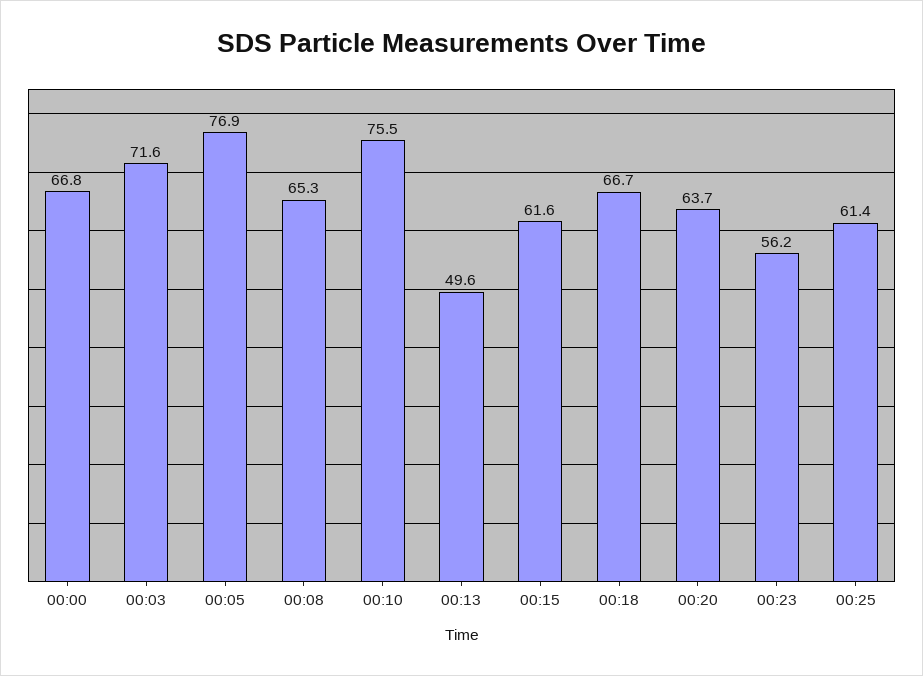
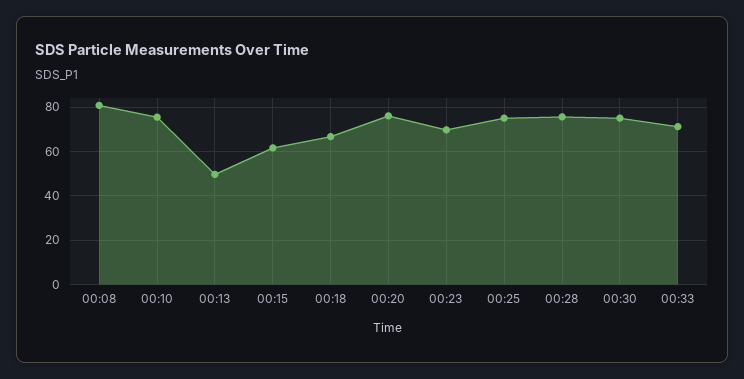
00:00: 66.8 -> none
00:03: 71.6 -> none
00:05: 76.9 -> none
00:08: 65.3 -> 80
00:20: 63.7 -> 75
00:23: 56.2 -> 70
00:25: 61.4 -> 75
00:28: none -> 75
00:30: none -> 75
00:33: none -> 70

